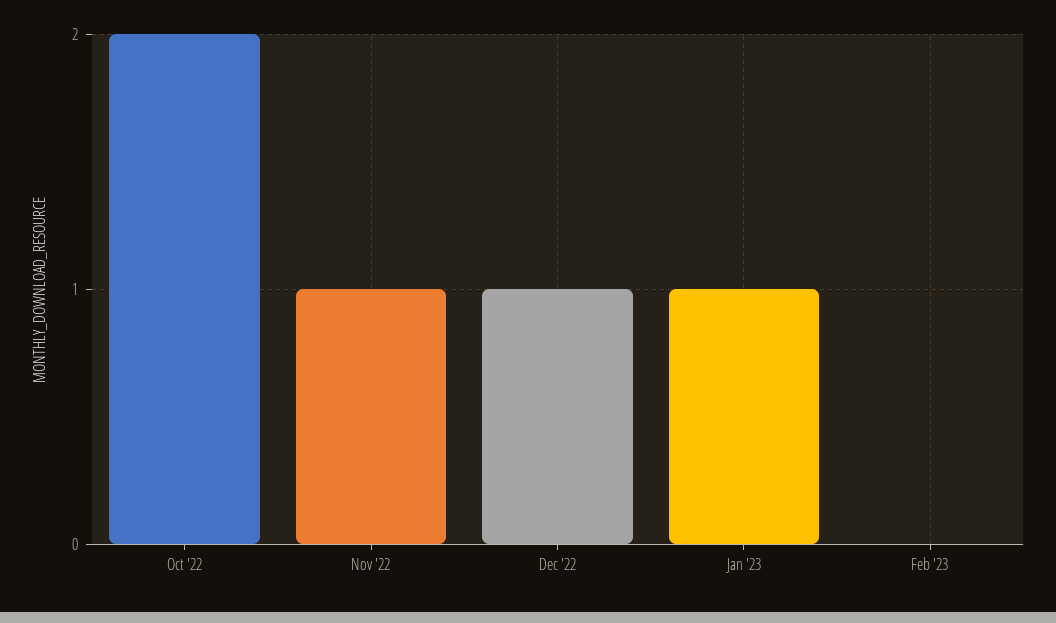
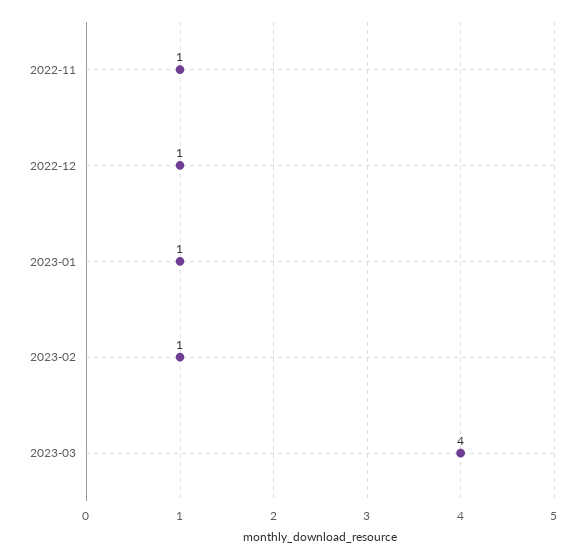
Oct '22: 2 -> none
Feb '23: 0 -> 1
2023-03: none -> 4

